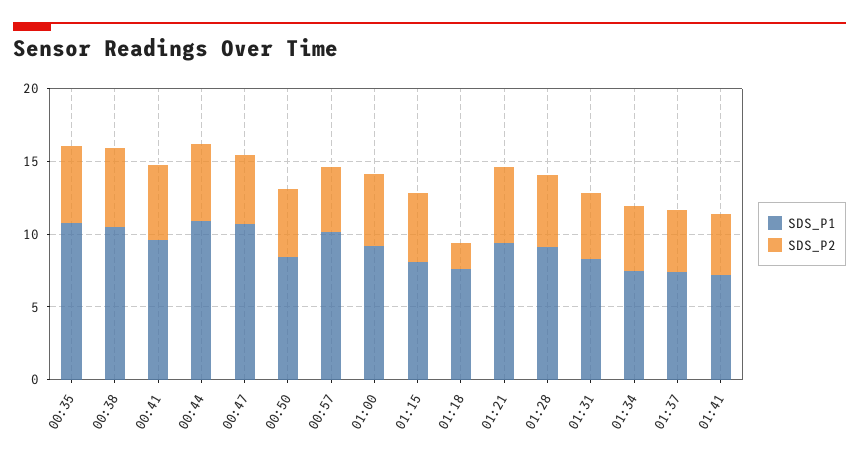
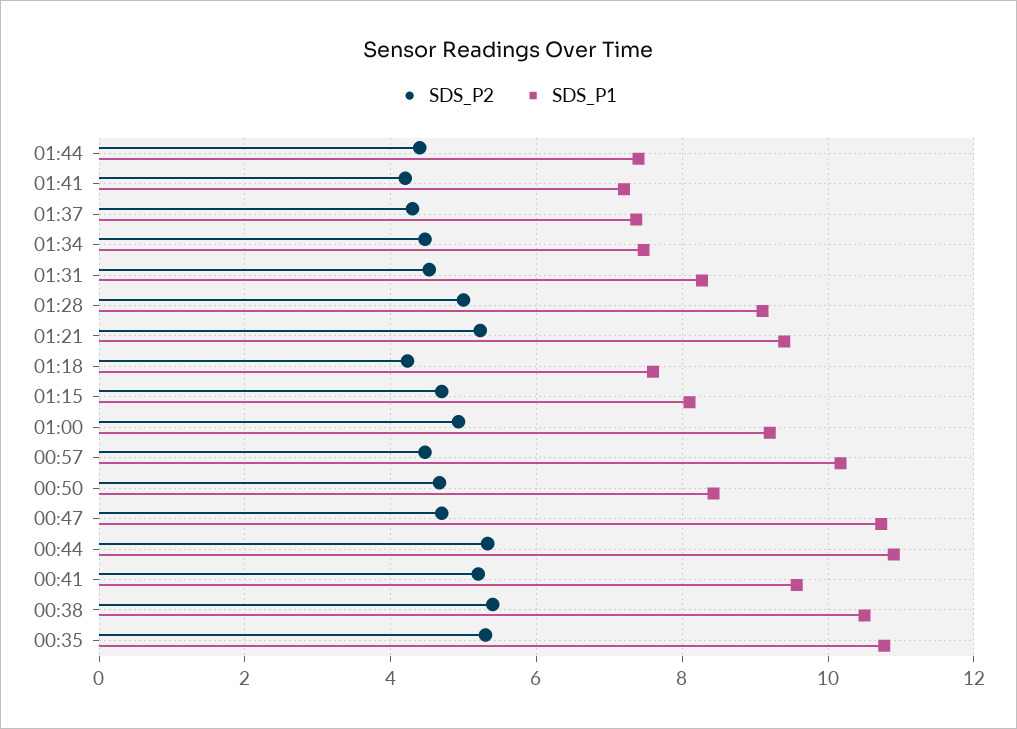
SDS_P2, 01:18: 2 -> 4.2
SDS_P2, 01:44: none -> 4.4
SDS_P1, 01:44: none -> 7.4

